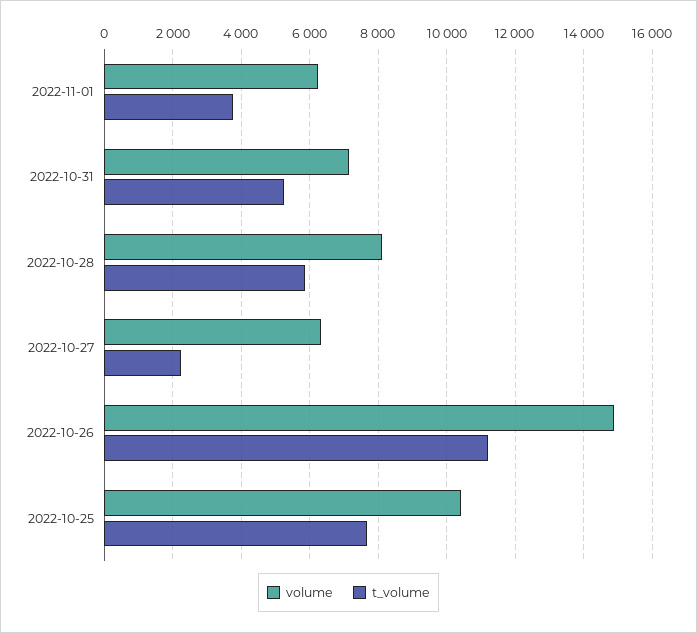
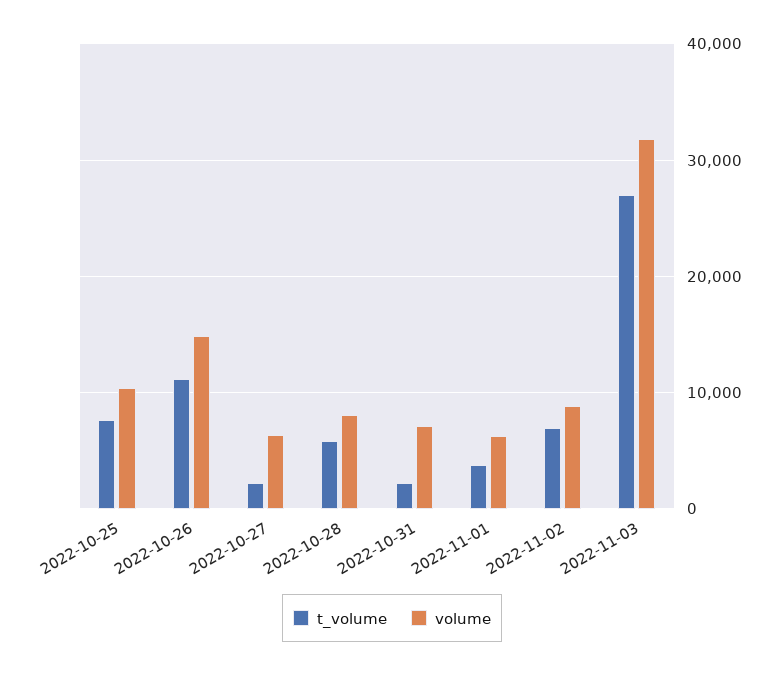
t_volume, 2022-10-31: 5200 -> 2000
t_volume, 2022-11-02: none -> 7000
volume, 2022-11-02: none -> 9000
t_volume, 2022-11-03: none -> 27000
volume, 2022-11-03: none -> 32000

